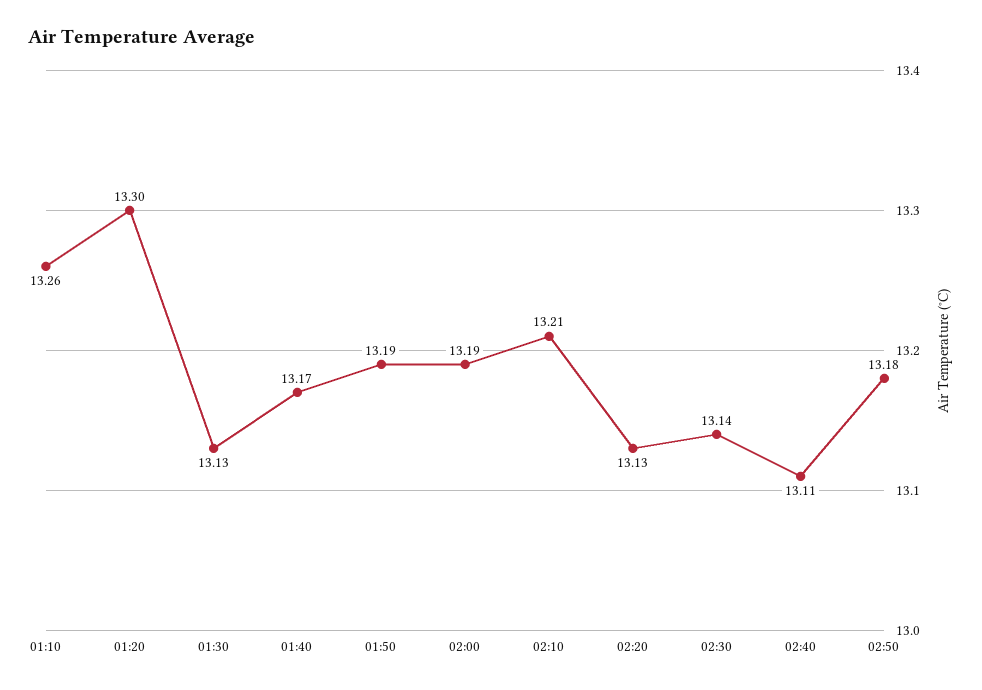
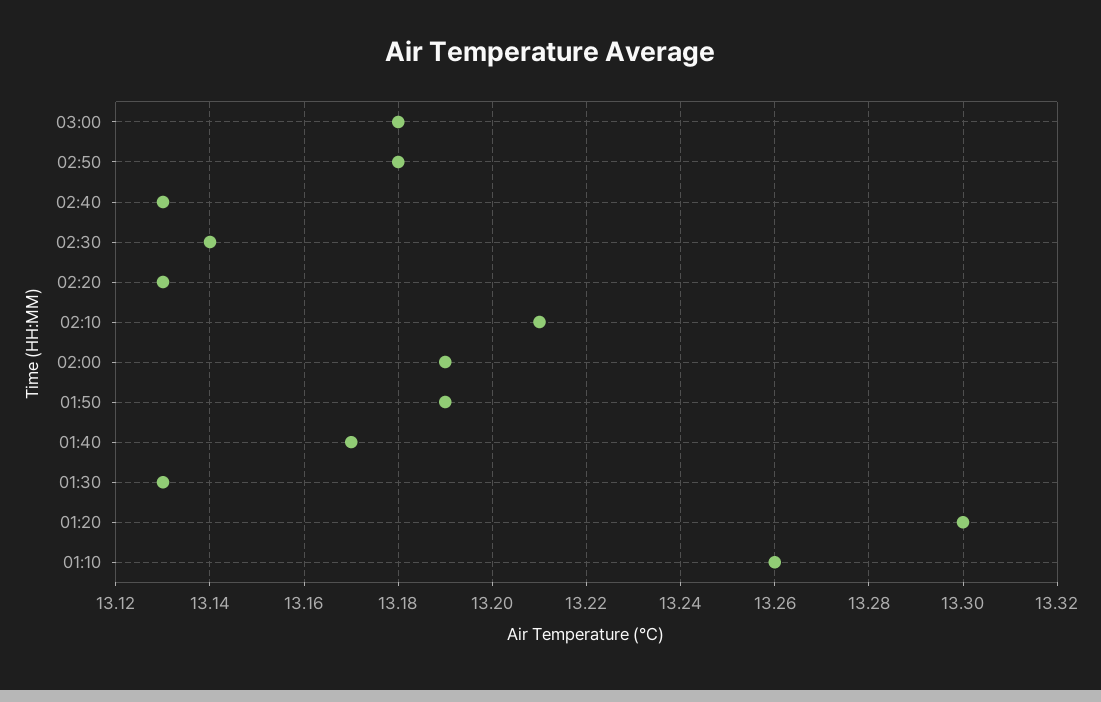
02:40: 13.11 -> 13.13
03:00: none -> 13.18

